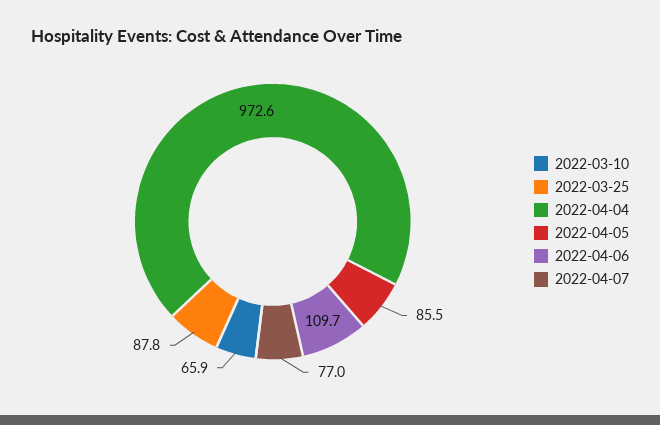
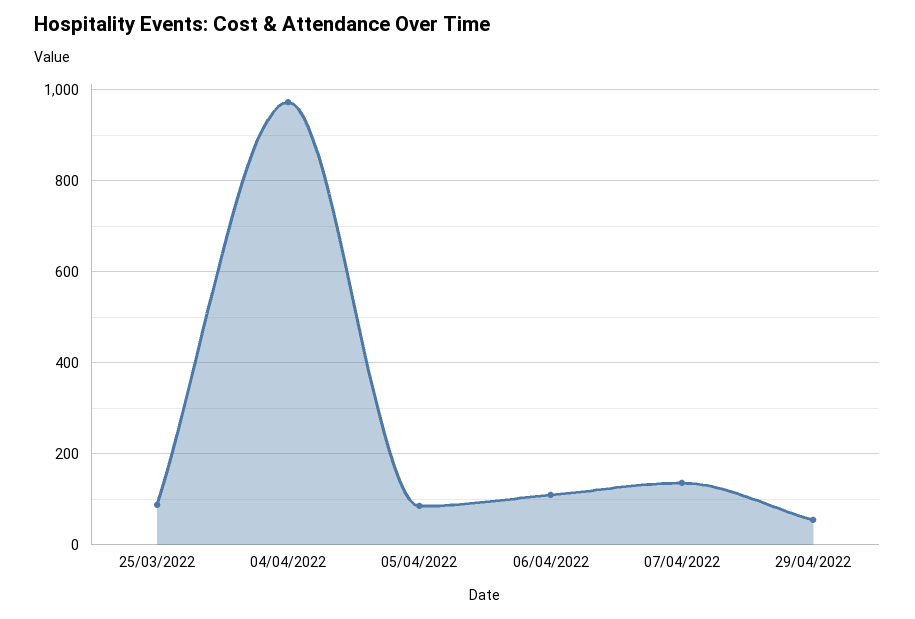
2022-03-10: 65.9 -> none
2022-04-07: 77 -> 140
29/04/2022: none -> 60

